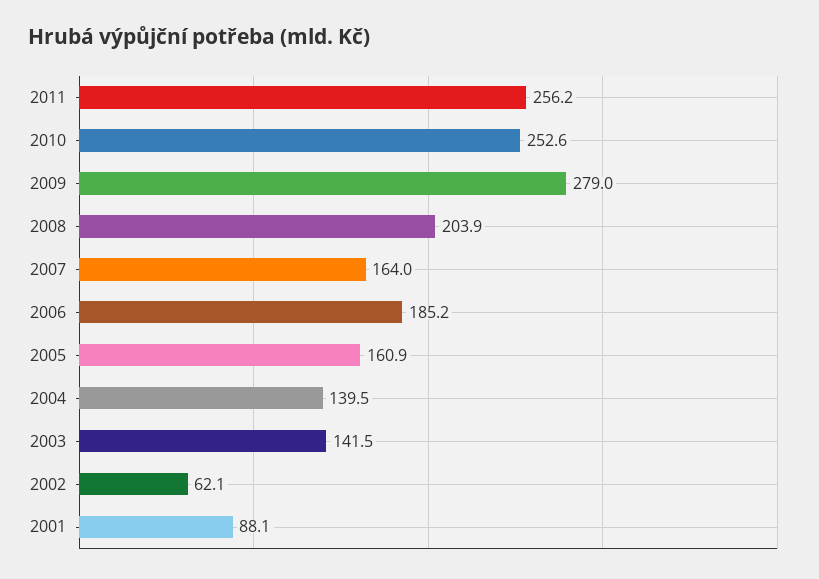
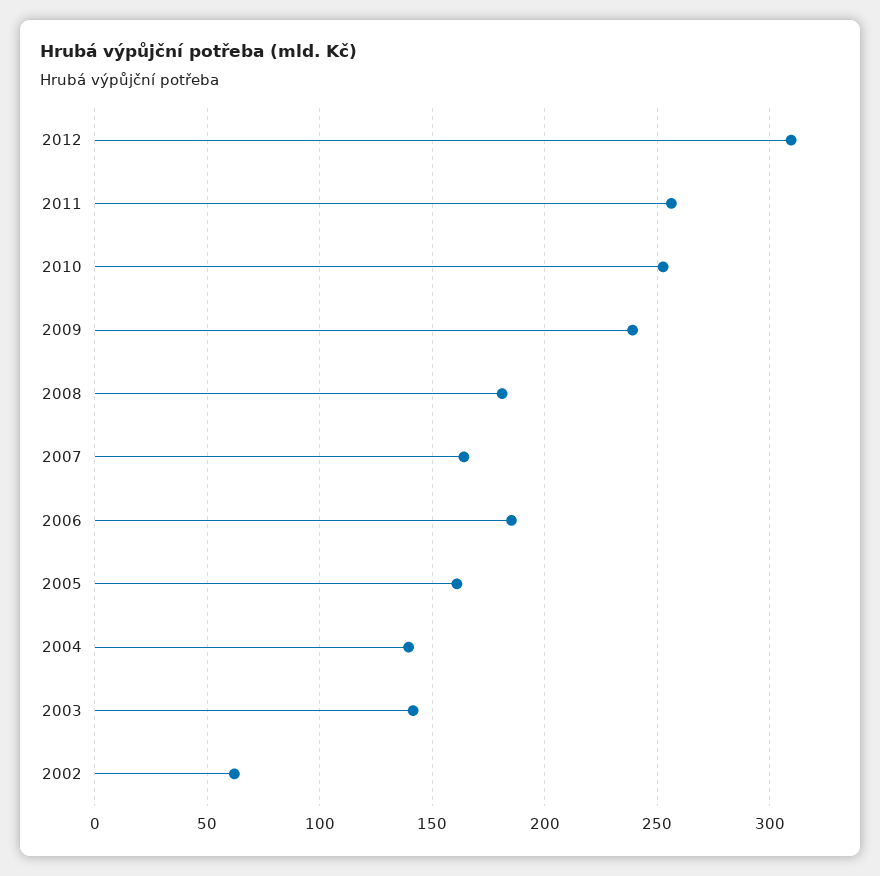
2009: 279 -> 240
2008: 203.9 -> 180
2001: 88.1 -> none
2012: none -> 310

